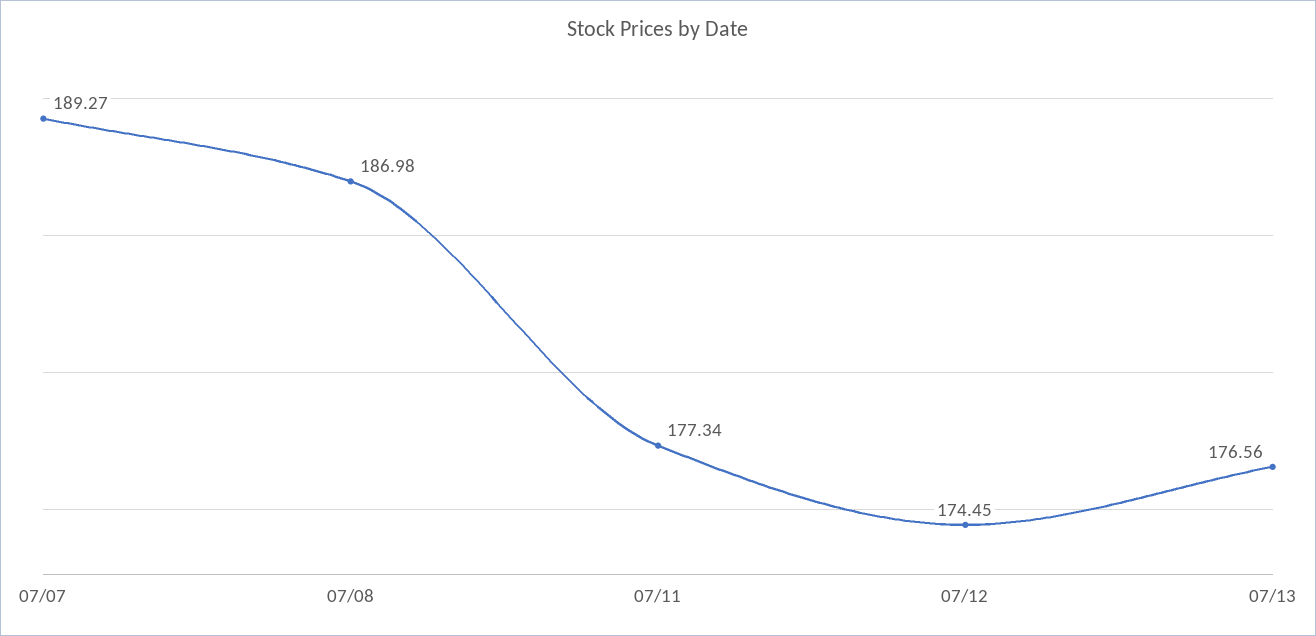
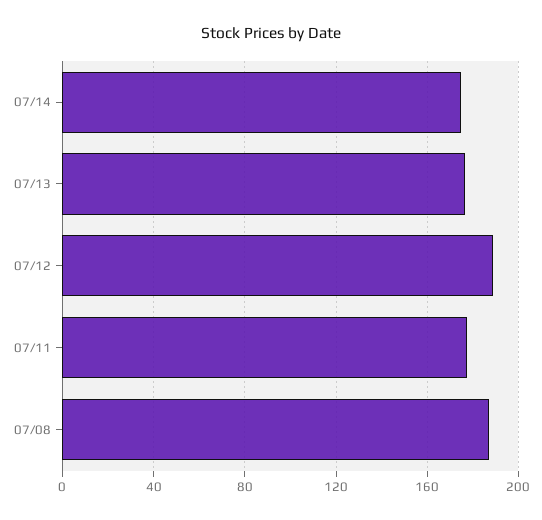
07/07: 189.27 -> none
07/12: 174.45 -> 190
07/14: none -> 175

